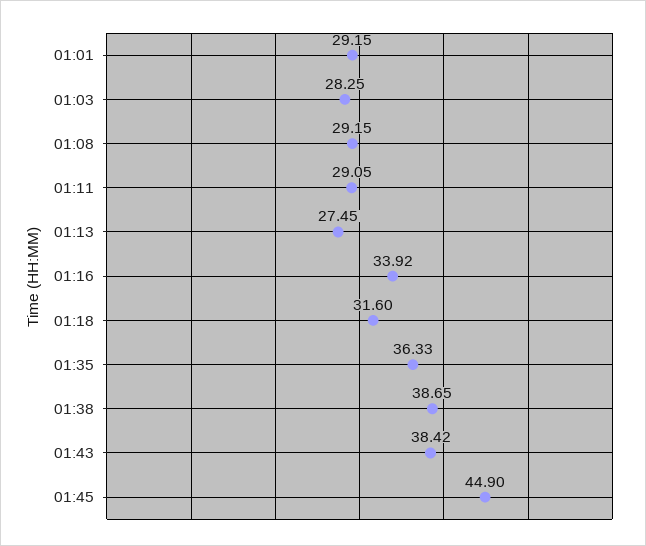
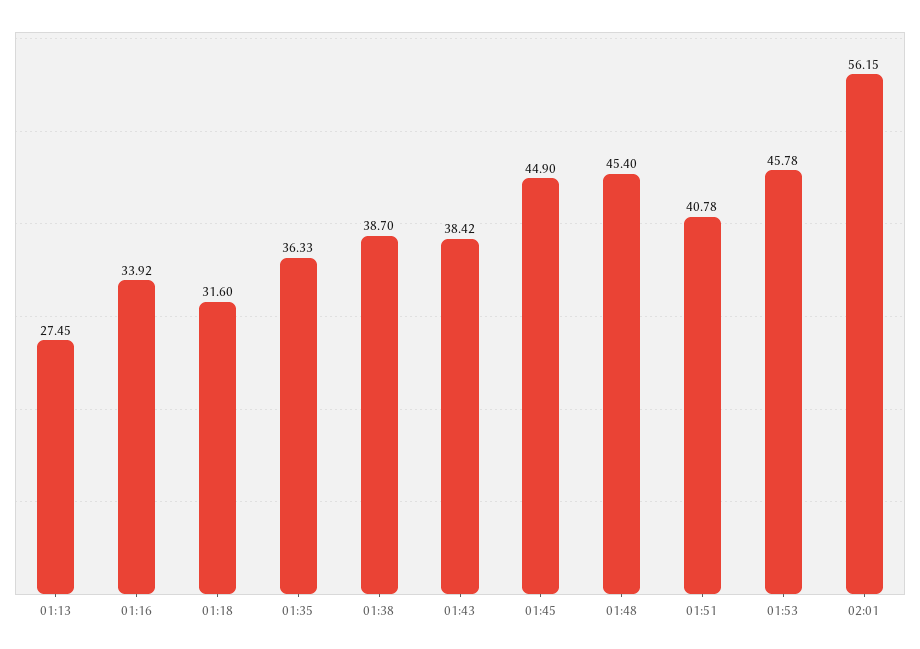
01:01: 29.15 -> none
01:03: 28.25 -> none
01:08: 29.15 -> none
01:11: 29.05 -> none
01:38: 38.65 -> 38.7
01:48: none -> 45.4
01:51: none -> 40.78
01:53: none -> 45.78
02:01: none -> 56.15

